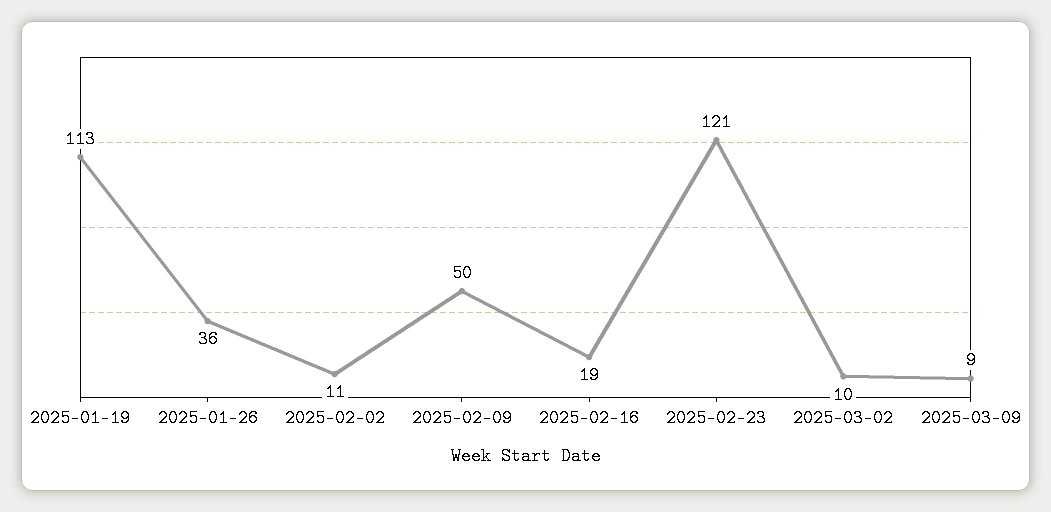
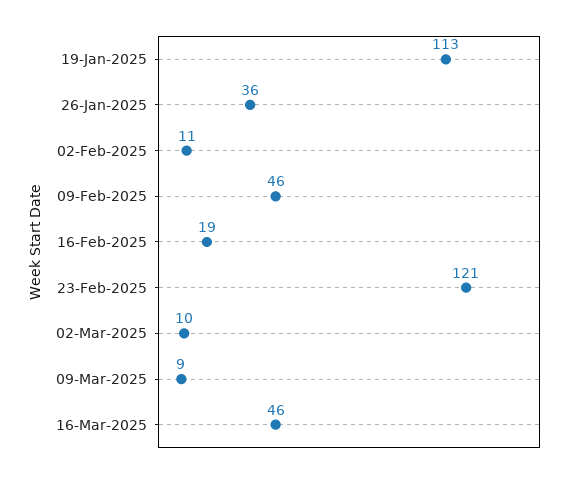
2025-02-09: 50 -> 46
16-Mar-2025: none -> 46

